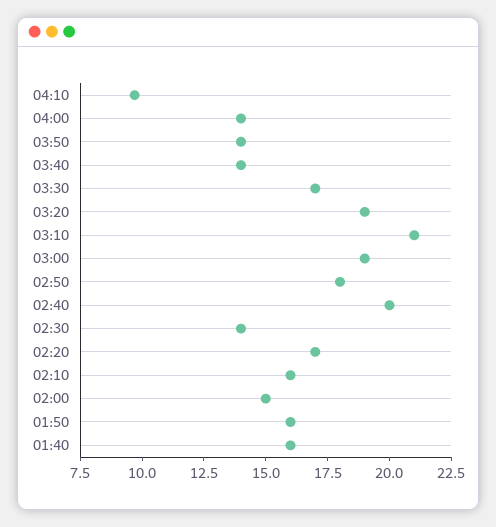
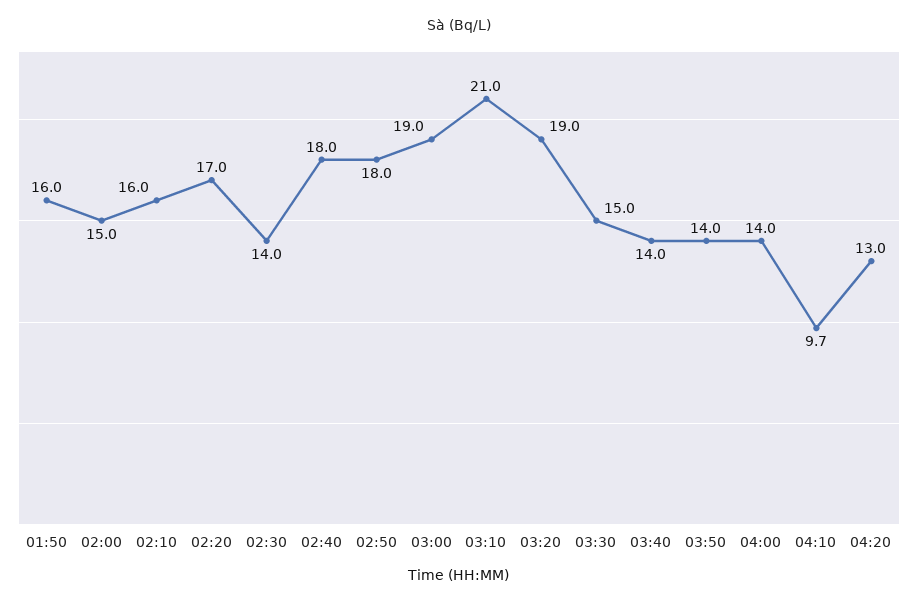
03:30: 17 -> 15
02:40: 20 -> 18
01:40: 16 -> none
04:20: none -> 13

